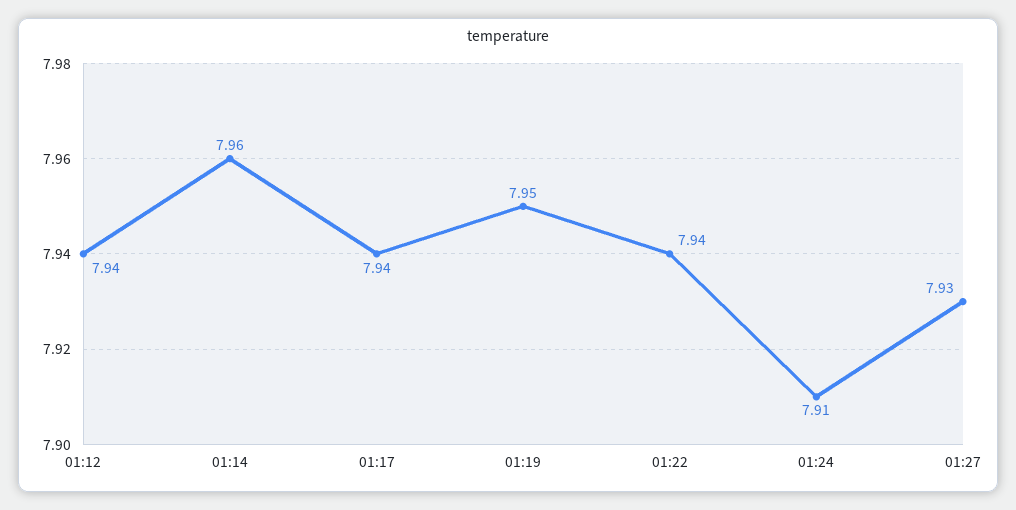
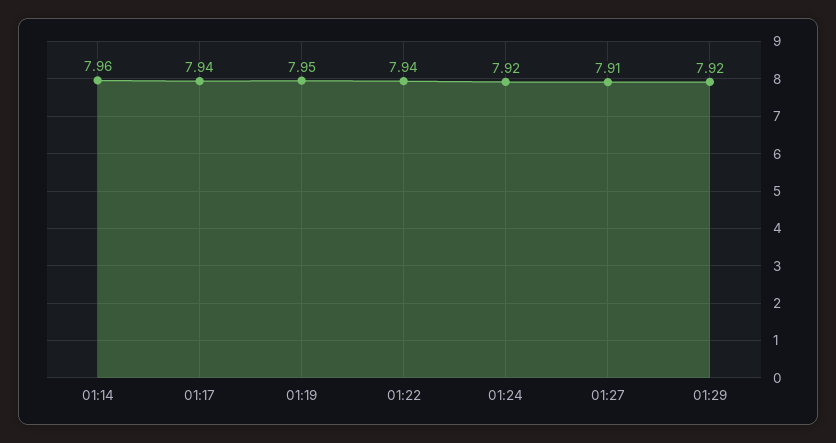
01:12: 7.94 -> none
01:24: 7.91 -> 7.92
01:27: 7.93 -> 7.91
01:29: none -> 7.92

